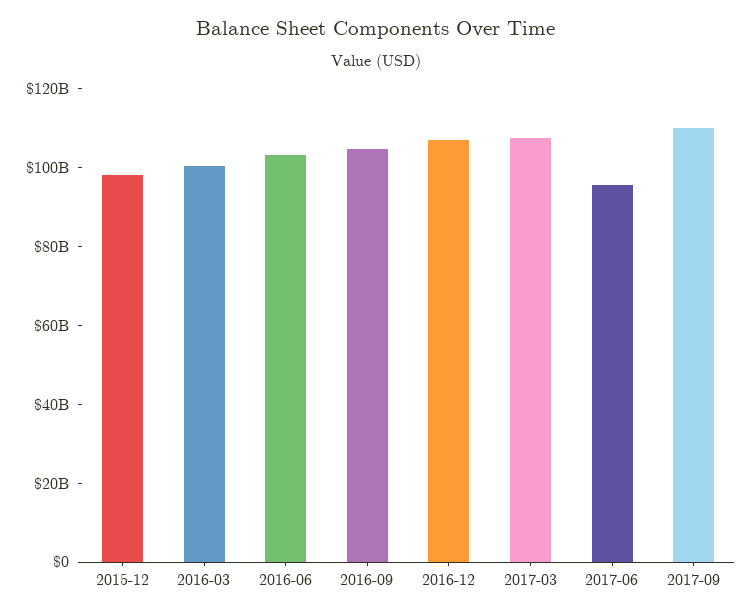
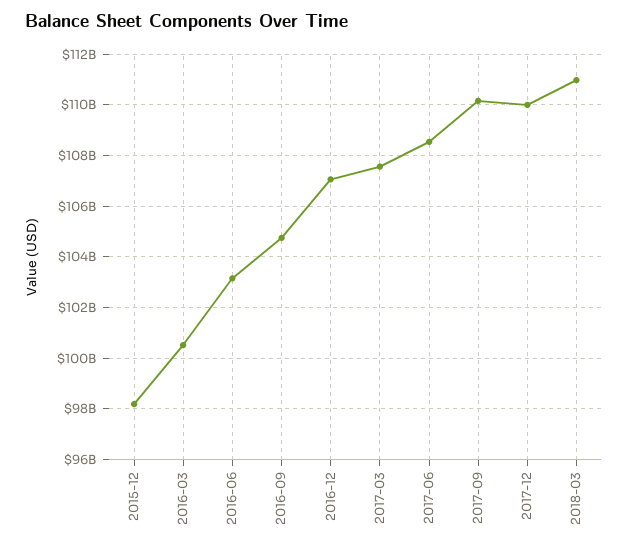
2017-06: 95000000000 -> 108500000000
2017-12: none -> 110000000000
2018-03: none -> 111000000000

